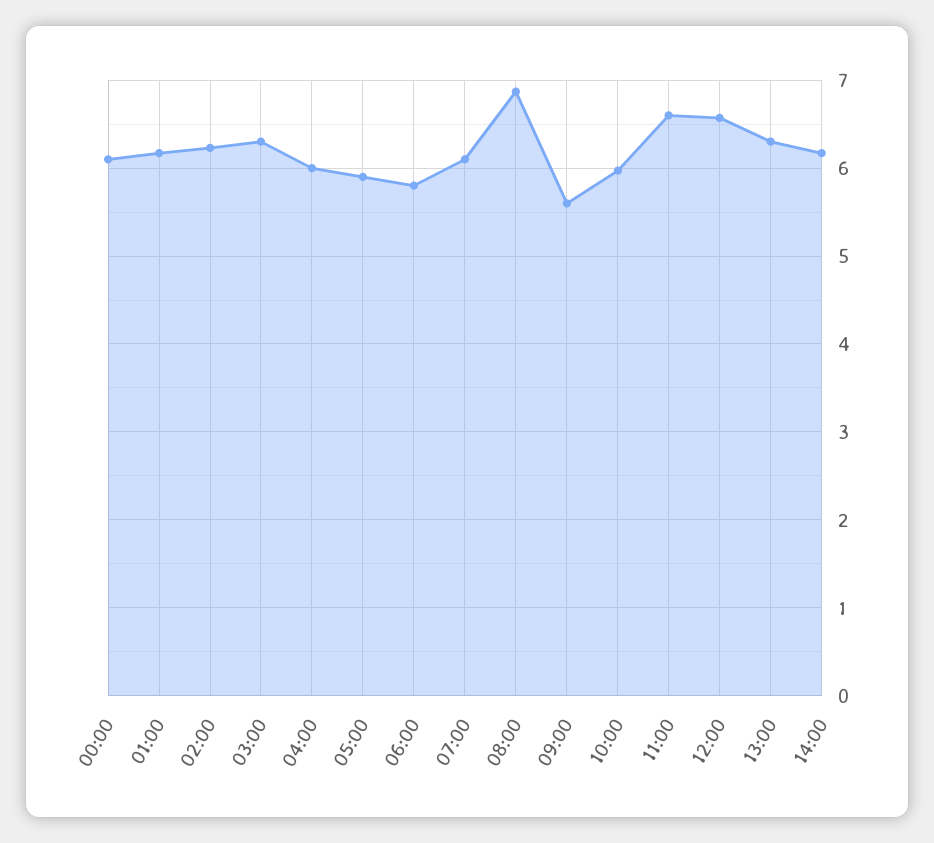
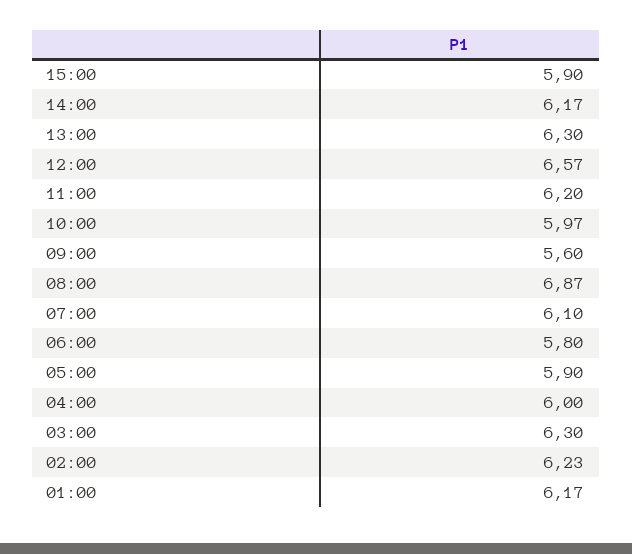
00:00: 6.1 -> none
11:00: 6.6 -> 6.2
15:00: none -> 5.9

